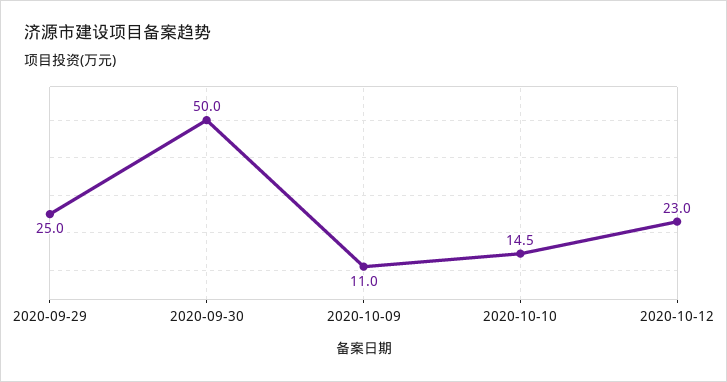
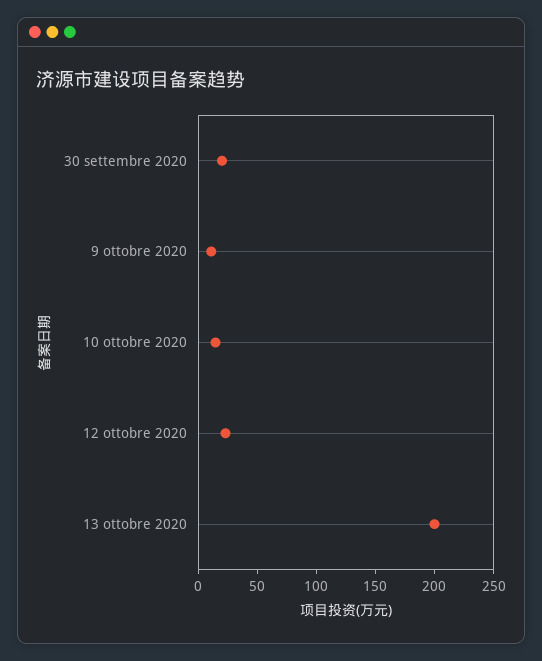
2020-09-29: 25 -> none
2020-09-30: 50 -> 20
13 ottobre 2020: none -> 200

